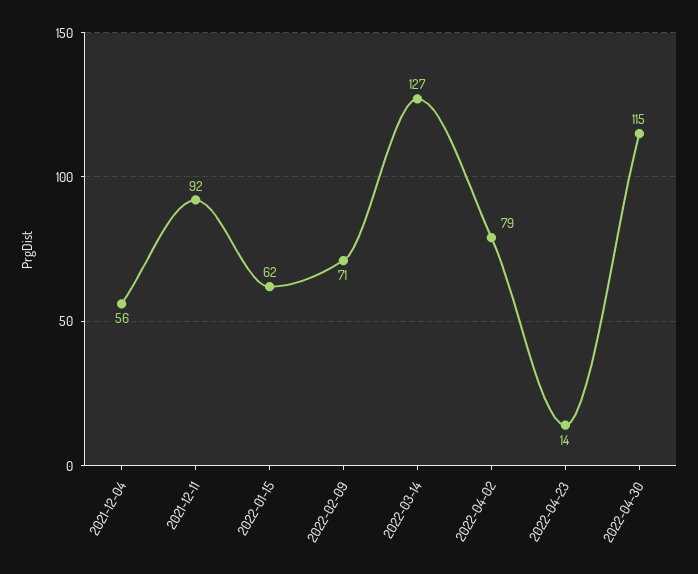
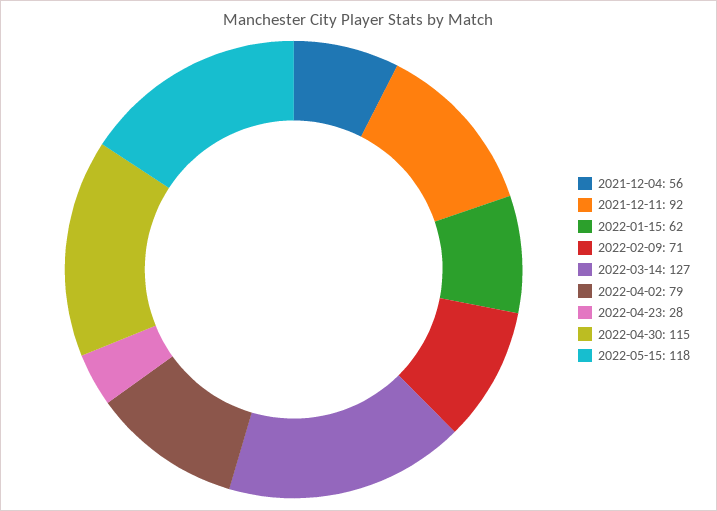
2022-04-23: 14 -> 28
2022-05-15: none -> 118

